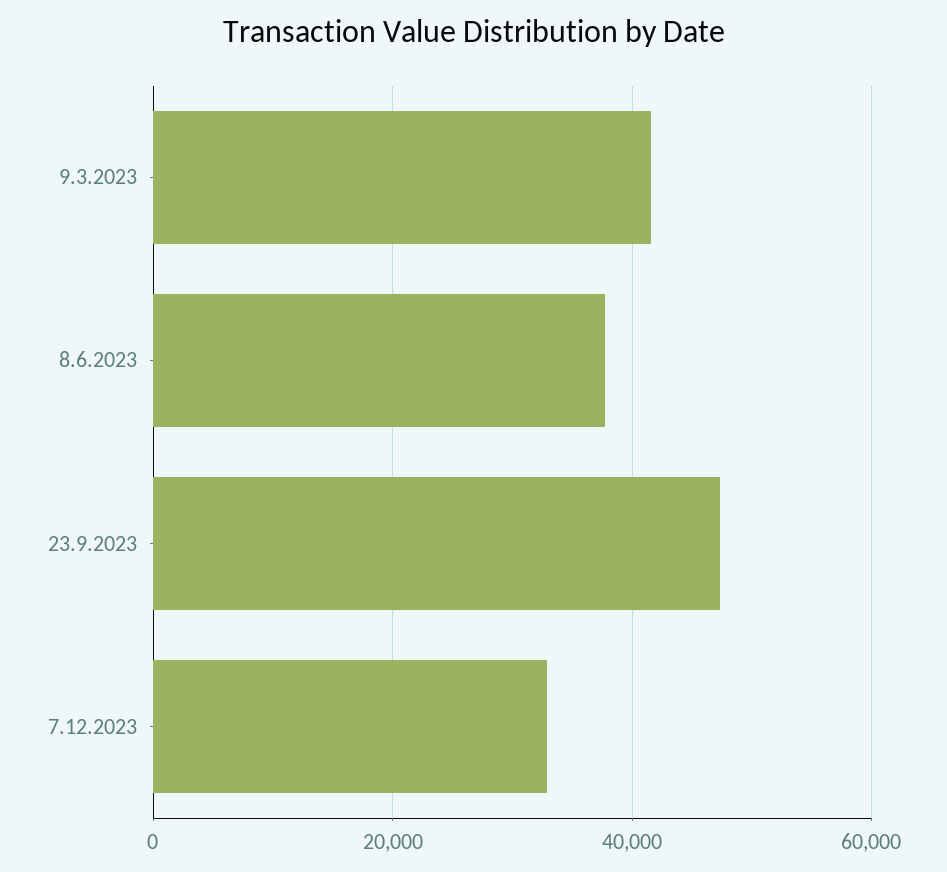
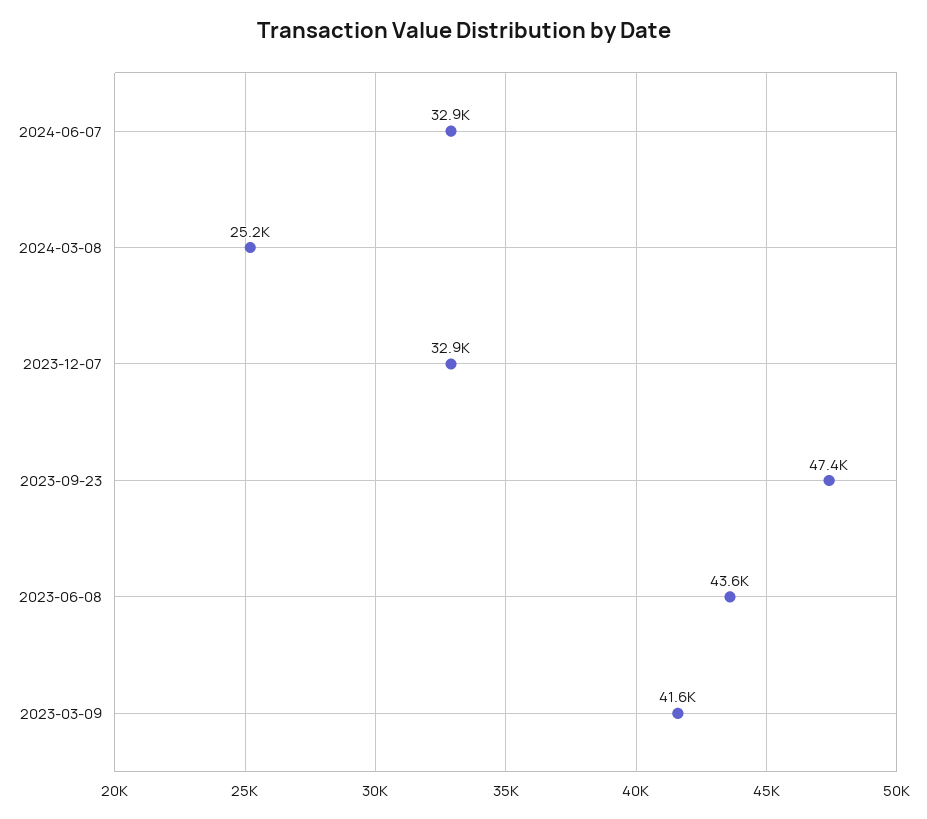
8.6.2023: 38000 -> 43600
2024-06-07: none -> 32900
2024-03-08: none -> 25200

